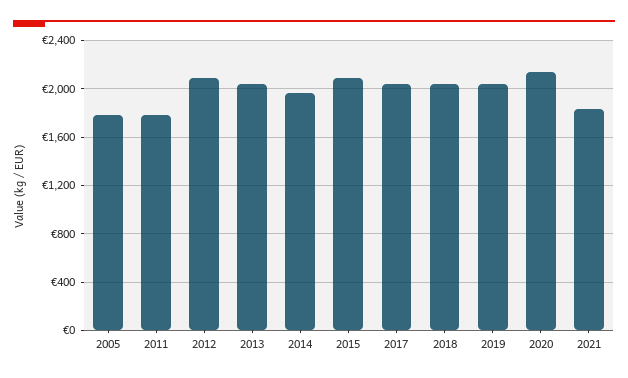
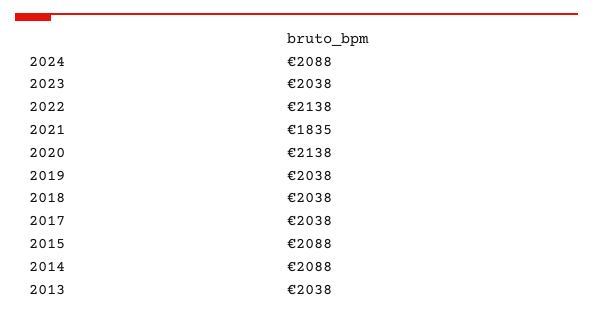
2005: 1800 -> none
2011: 1800 -> none
2012: 2100 -> none
2014: 1950 -> 2088
2024: none -> 2088
2023: none -> 2038
2022: none -> 2138

